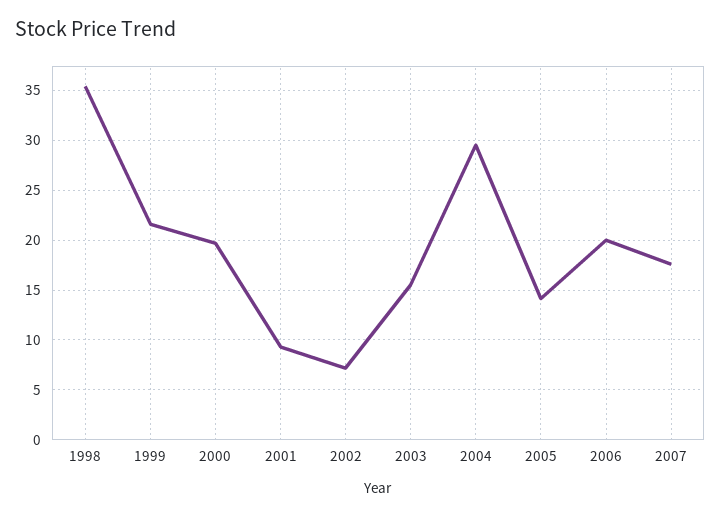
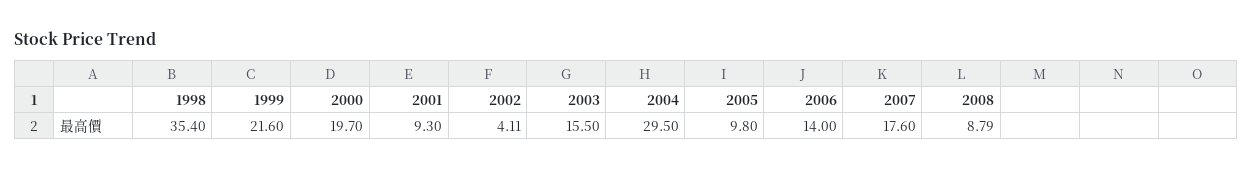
2002: 7 -> 4.11
2005: 14 -> 9.8
2006: 20 -> 14
2008: none -> 8.79

